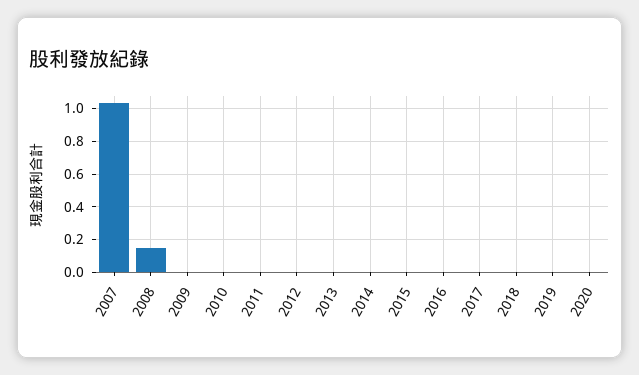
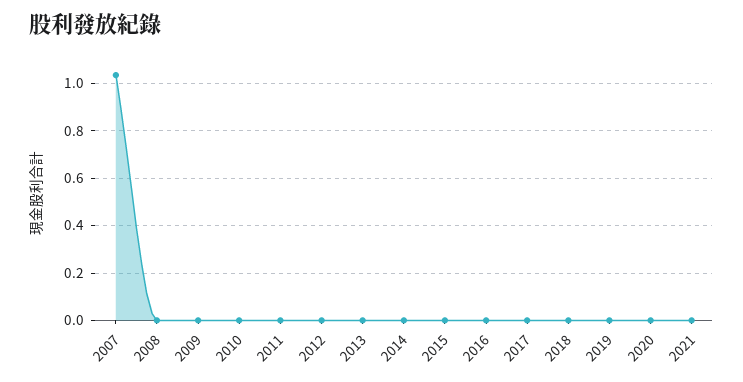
2008: 0.15 -> 0
2021: none -> 0

